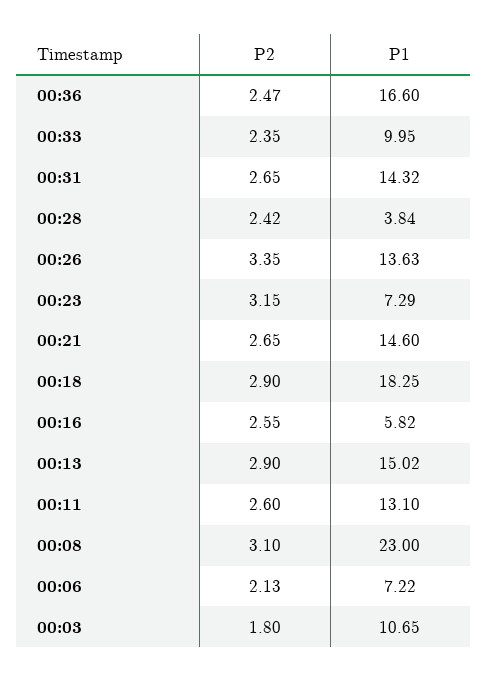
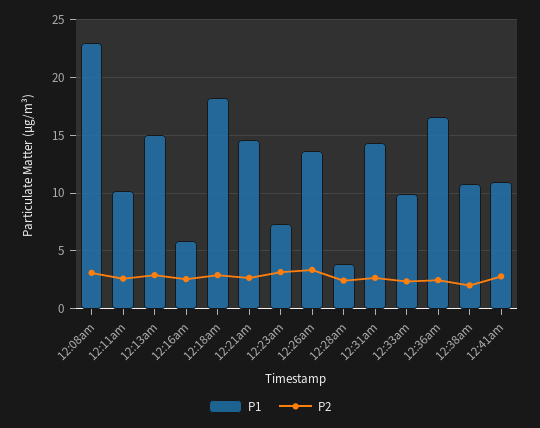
P1, 00:11: 13.1 -> 10
P2, 00:06: 2.13 -> none
P1, 00:06: 7.22 -> none
P2, 00:03: 1.8 -> none
P1, 00:03: 10.65 -> none
P1, 12:38am: none -> 11
P2, 12:38am: none -> 2
P1, 12:41am: none -> 11
P2, 12:41am: none -> 3

